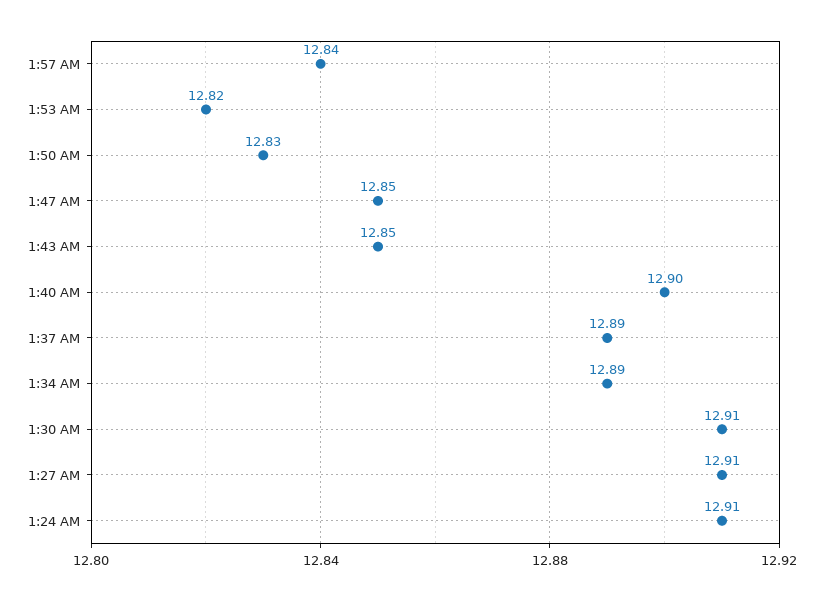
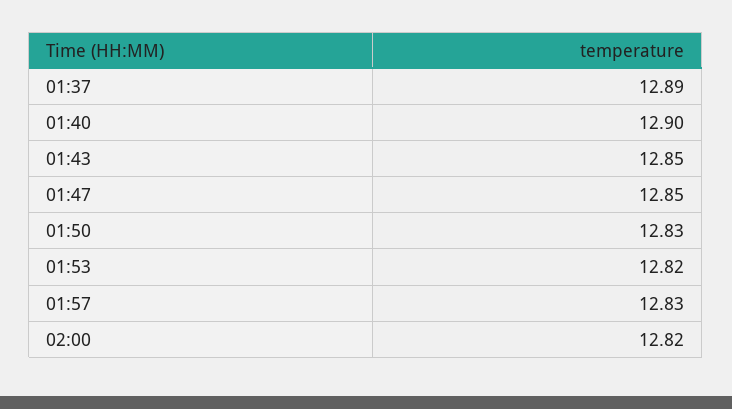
1:57 AM: 12.84 -> 12.83
1:34 AM: 12.89 -> none
1:30 AM: 12.91 -> none
1:27 AM: 12.91 -> none
1:24 AM: 12.91 -> none
02:00: none -> 12.82

